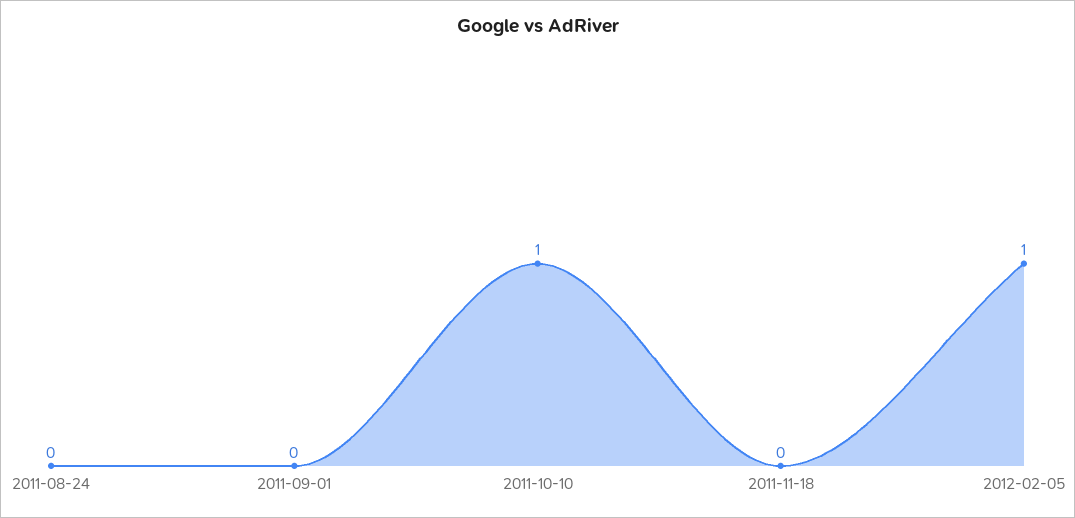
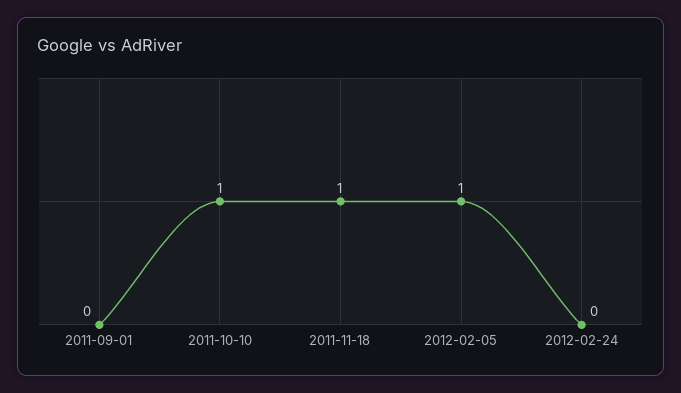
2011-08-24: 0 -> none
2011-11-18: 0 -> 1
2012-02-24: none -> 0

